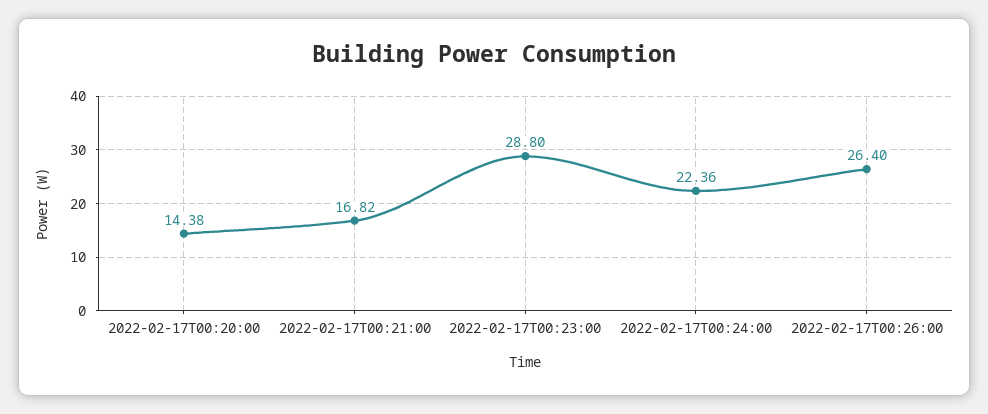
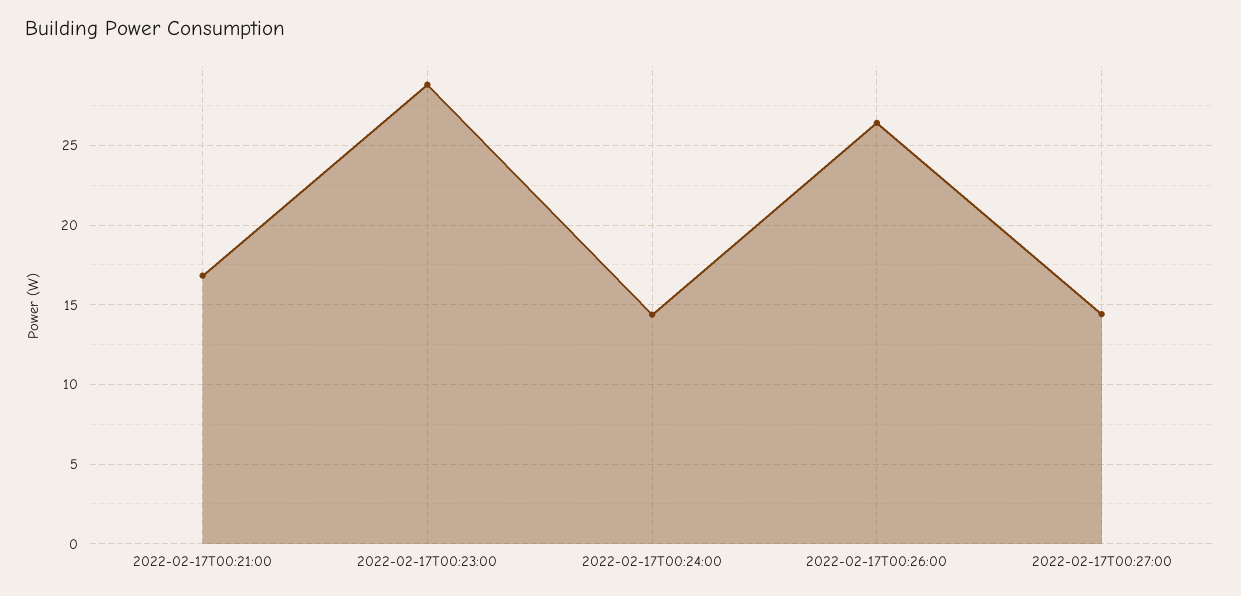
2022-02-17T00:20:00: 14.38 -> none
2022-02-17T00:24:00: 22.36 -> 14.5
2022-02-17T00:27:00: none -> 14.5

